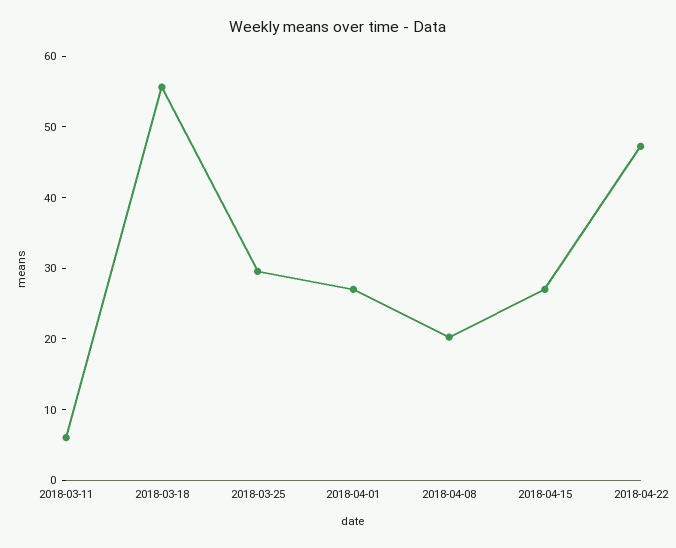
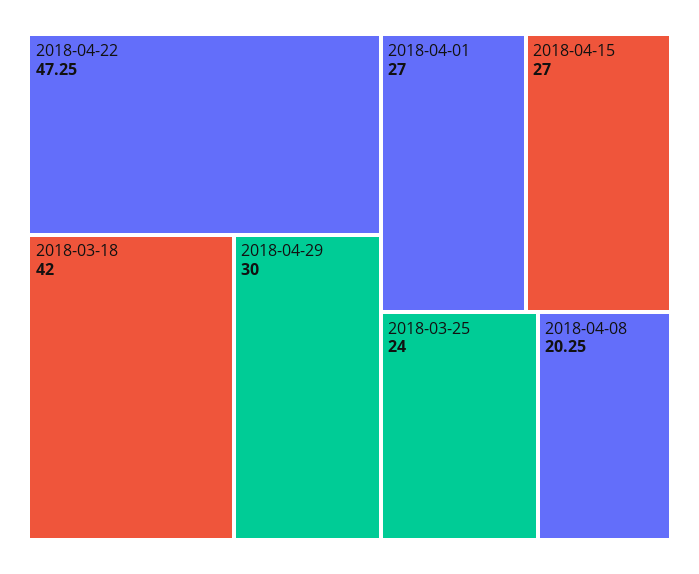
2018-03-11: 6 -> none
2018-03-18: 56 -> 42
2018-03-25: 30 -> 24
2018-04-29: none -> 30

